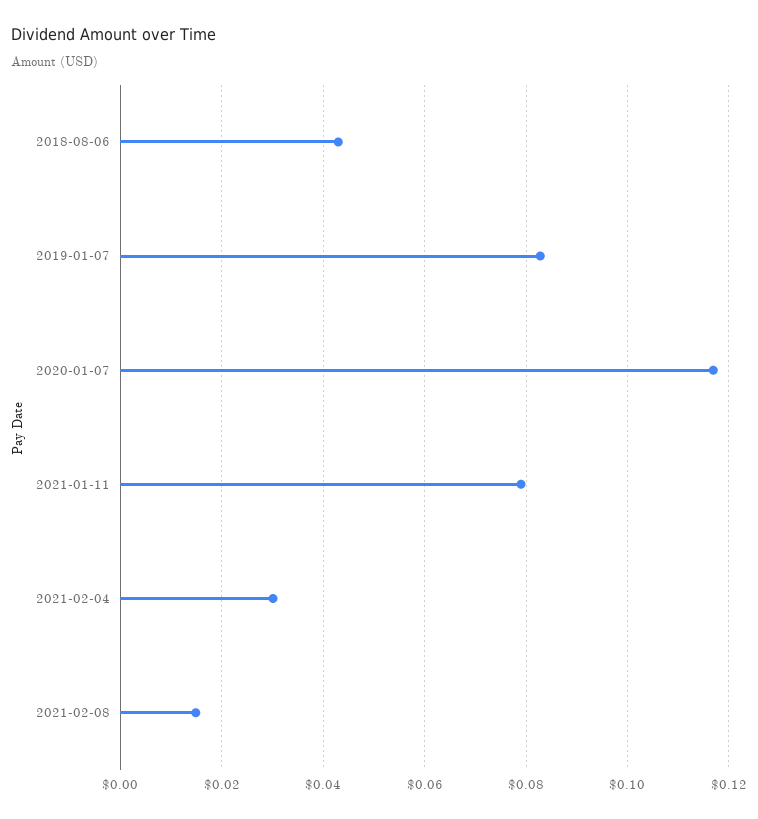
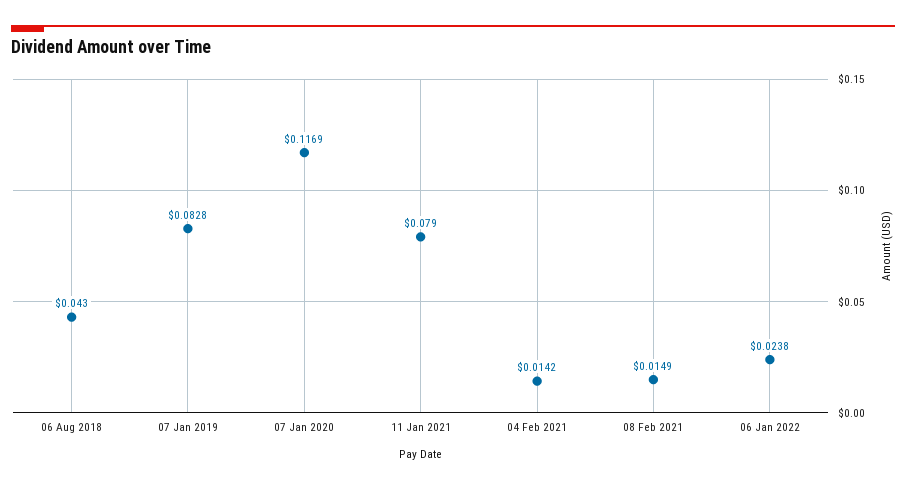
2021-02-04: 0.03 -> 0.0142
06 Jan 2022: none -> 0.0238

